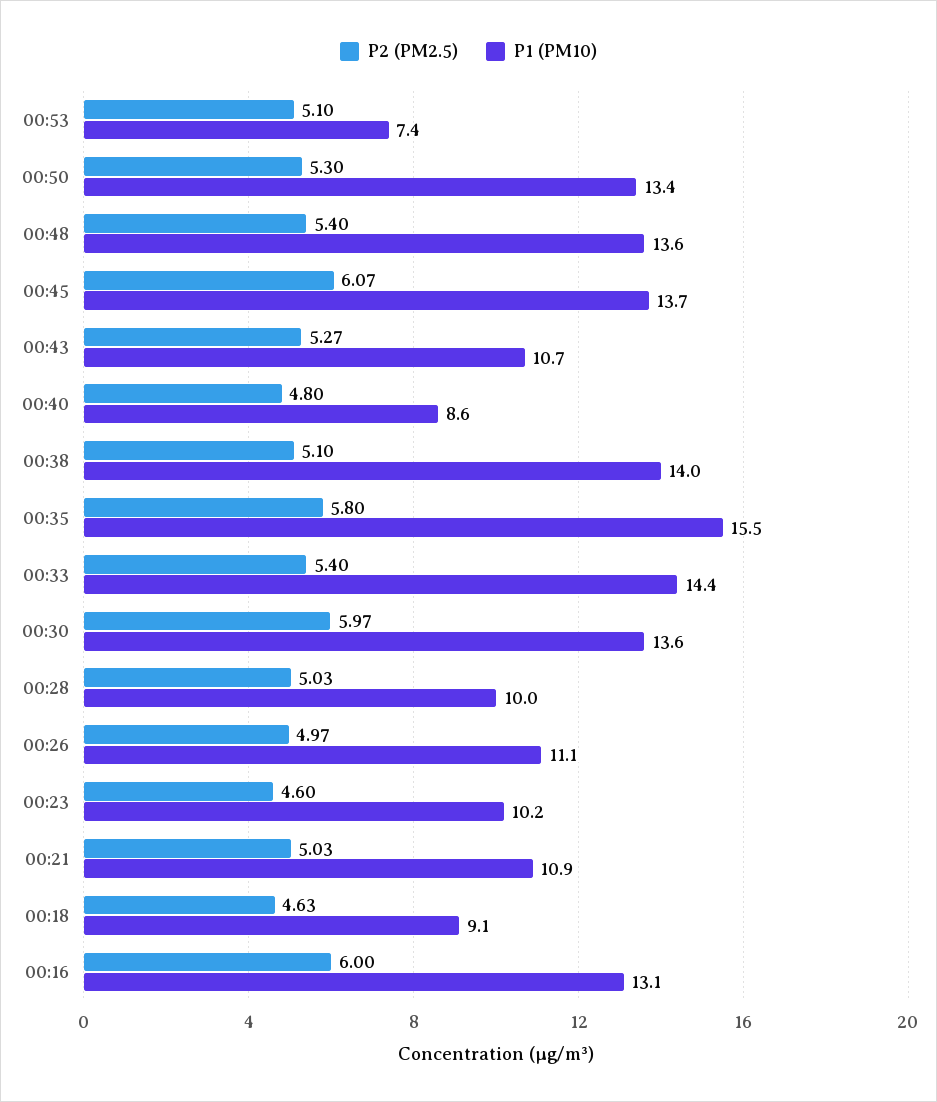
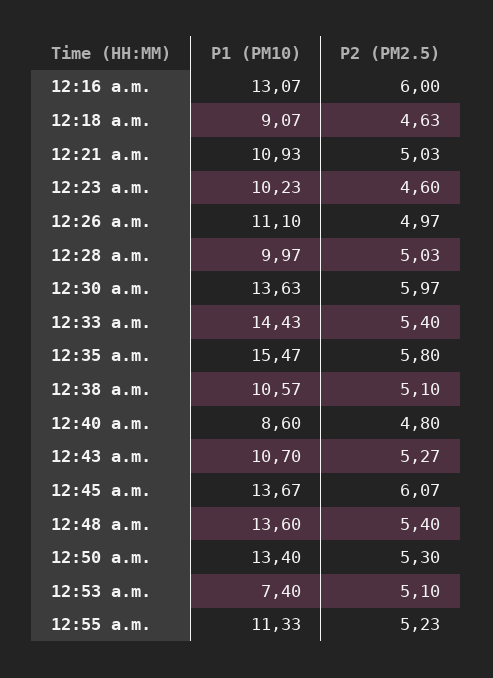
P1 (PM10), 00:38: 14 -> 10.57
P1 (PM10), 12:55 a.m.: none -> 11.33
P2 (PM2.5), 12:55 a.m.: none -> 5.23

